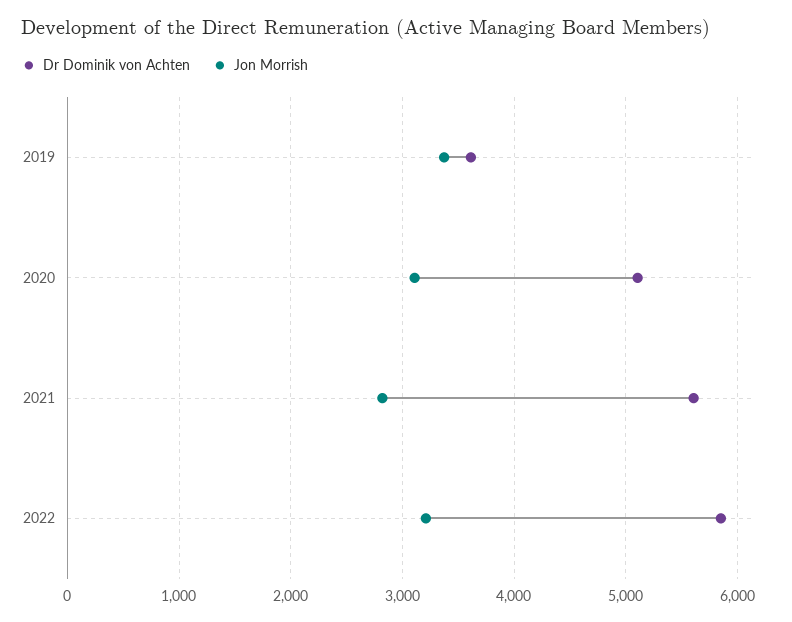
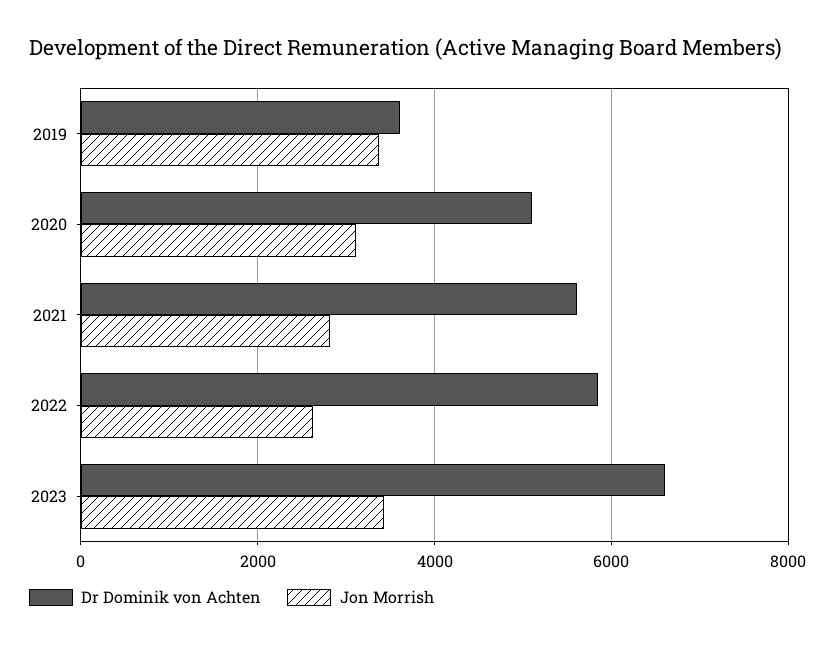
Jon Morrish, 2022: 3200 -> 2600
Dr Dominik von Achten, 2023: none -> 6600
Jon Morrish, 2023: none -> 3400

